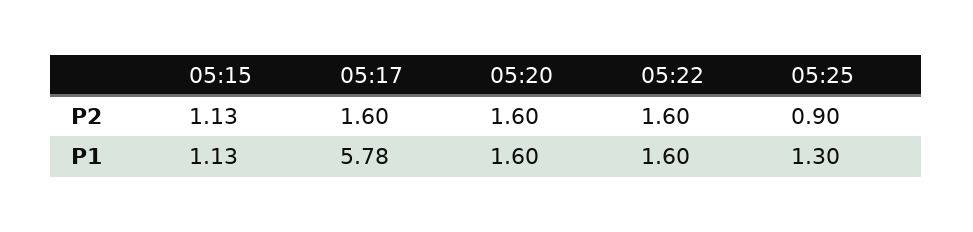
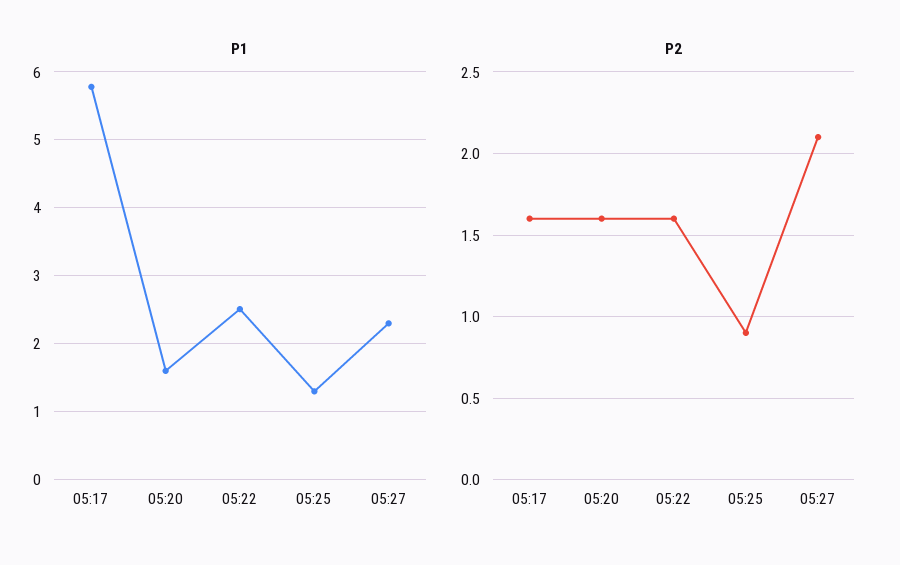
P2, 05:15: 1.13 -> none
P1, 05:15: 1.13 -> none
P1, 05:22: 1.6 -> 2.5
P1, 05:27: none -> 2.3
P2, 05:27: none -> 2.1

